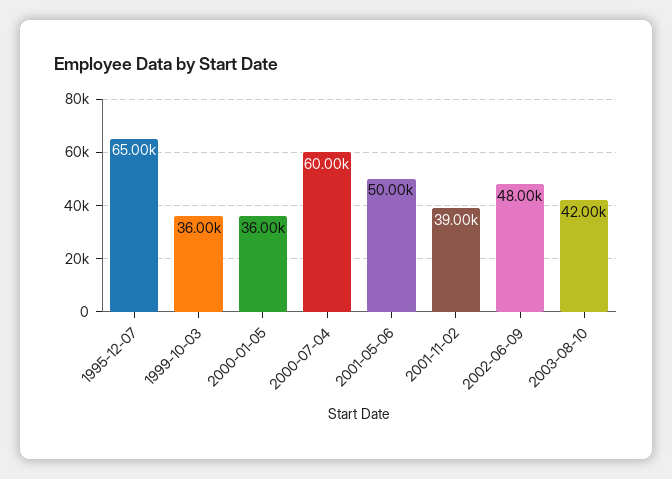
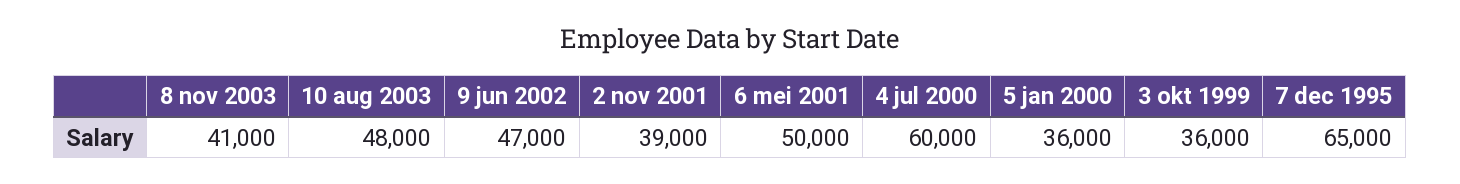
2002-06-09: 48000 -> 47000
2003-08-10: 42000 -> 48000
8 nov 2003: none -> 41000

